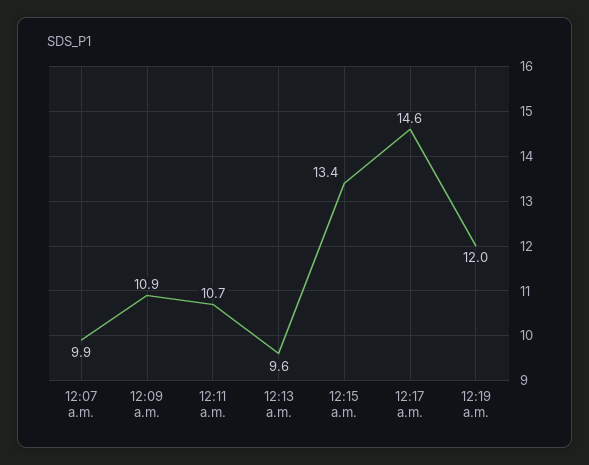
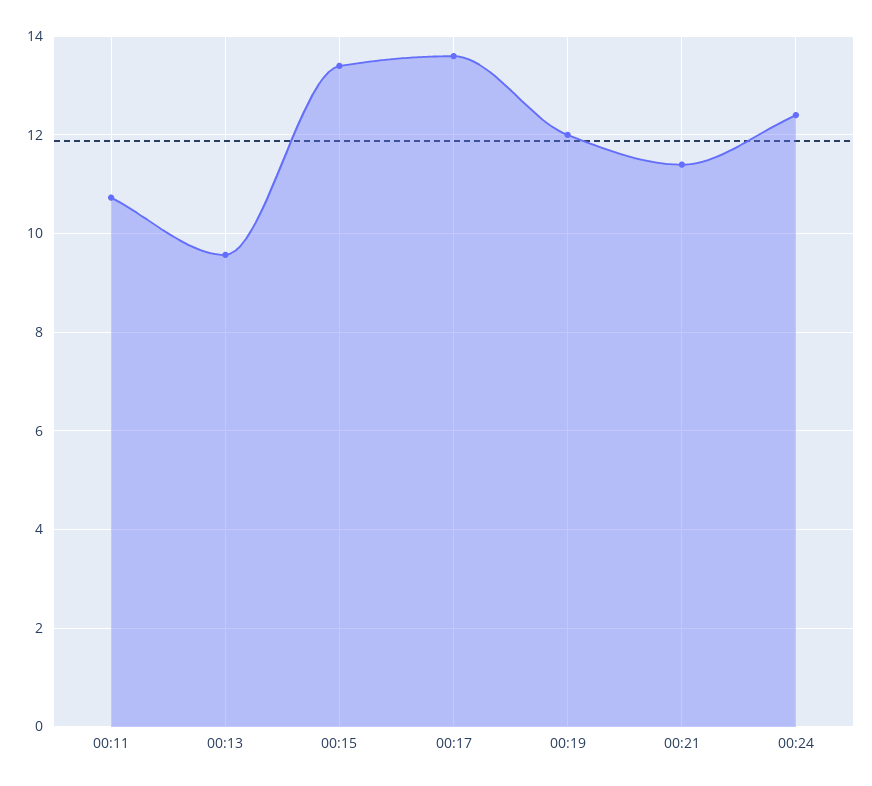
12:07 a.m.: 9.9 -> none
12:09 a.m.: 10.9 -> none
12:17 a.m.: 14.6 -> 13.6
00:21: none -> 11.4
00:24: none -> 12.4

